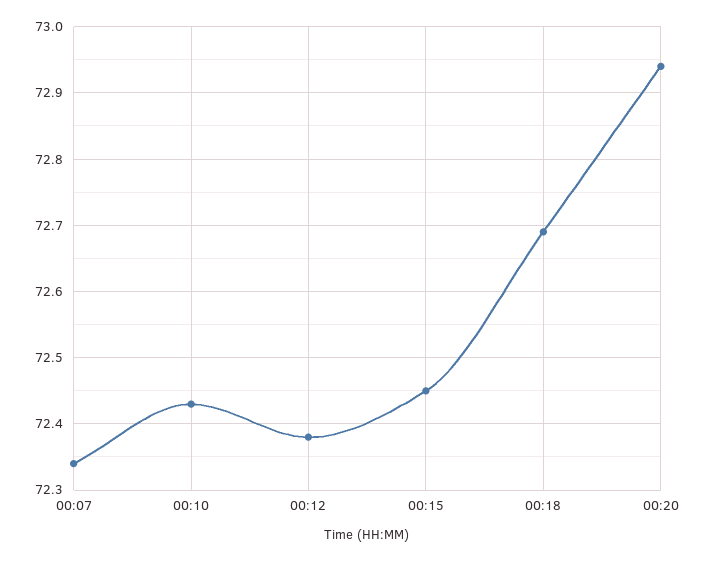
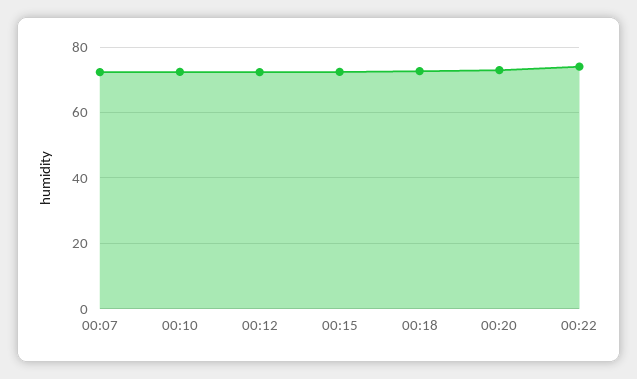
00:22: none -> 74

